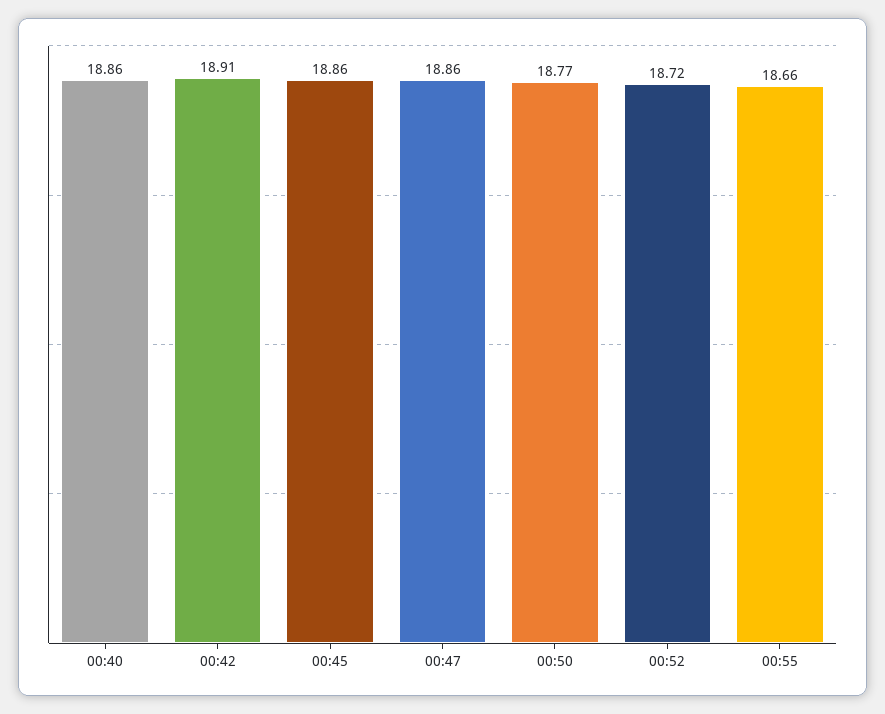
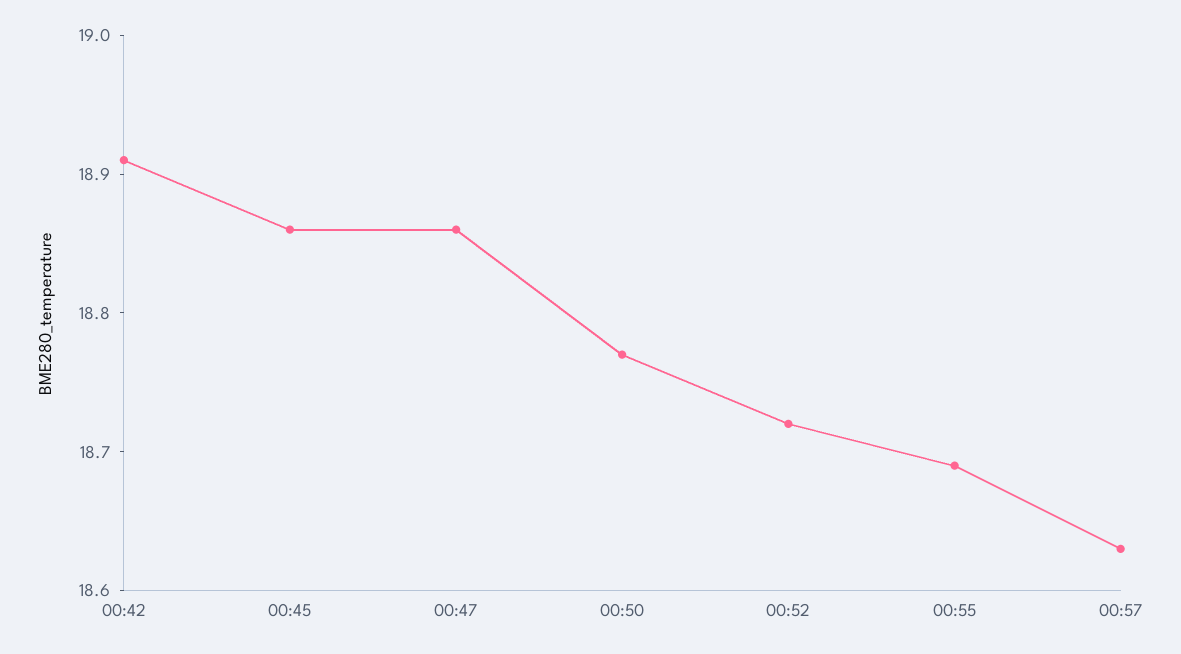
00:40: 18.86 -> none
00:55: 18.66 -> 18.69
00:57: none -> 18.63

